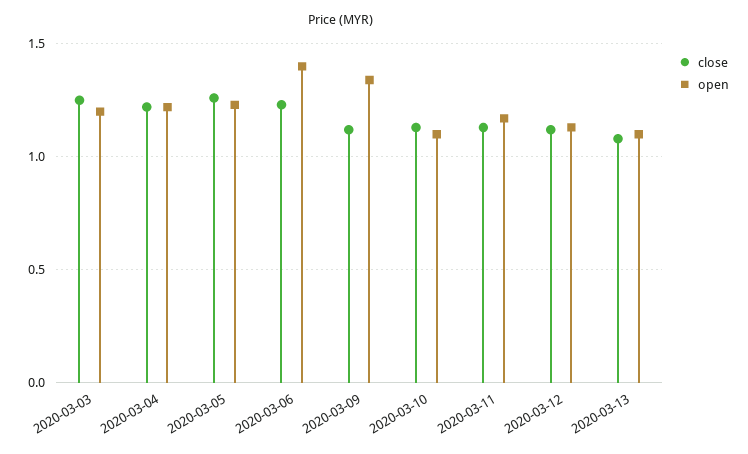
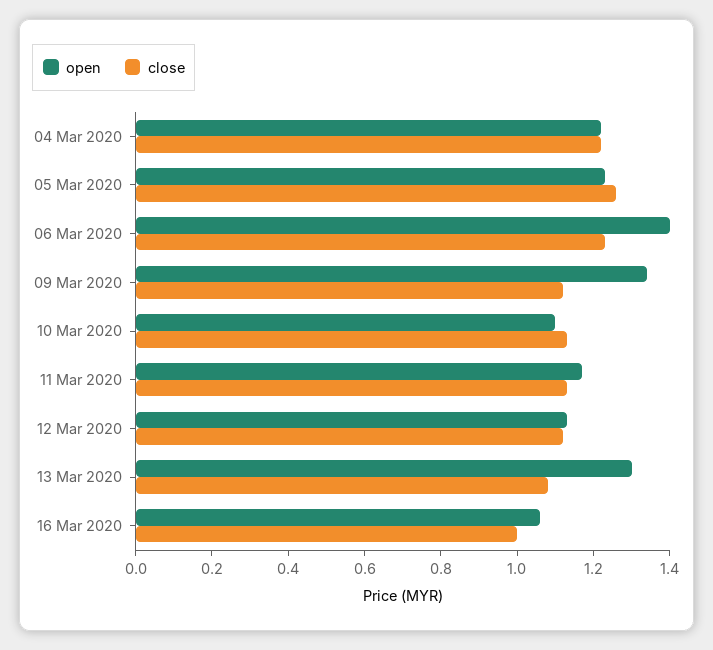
close, 2020-03-03: 1.25 -> none
open, 2020-03-03: 1.2 -> none
open, 2020-03-13: 1.1 -> 1.3
open, 16 Mar 2020: none -> 1.05
close, 16 Mar 2020: none -> 1

